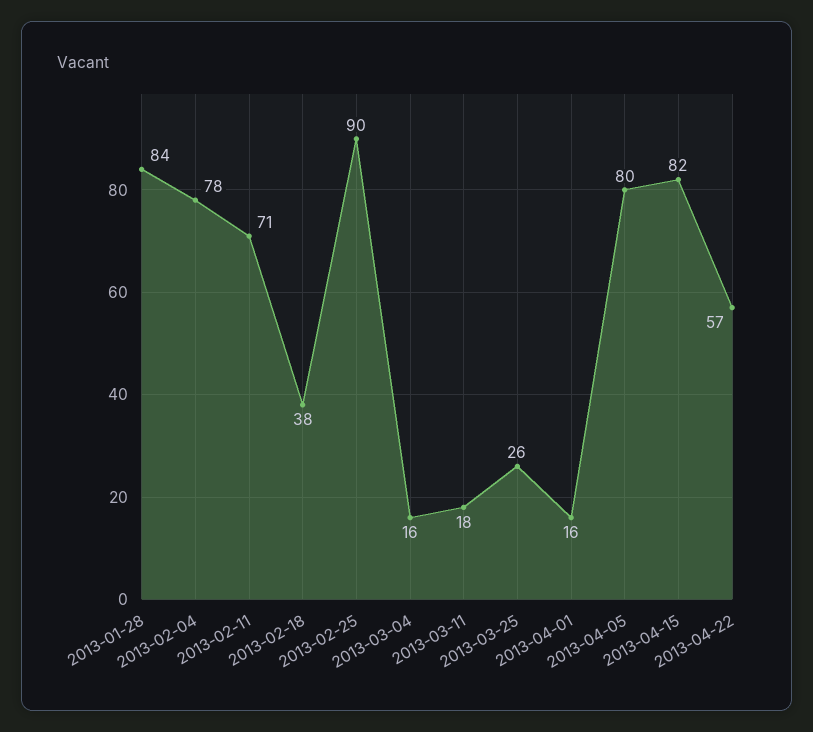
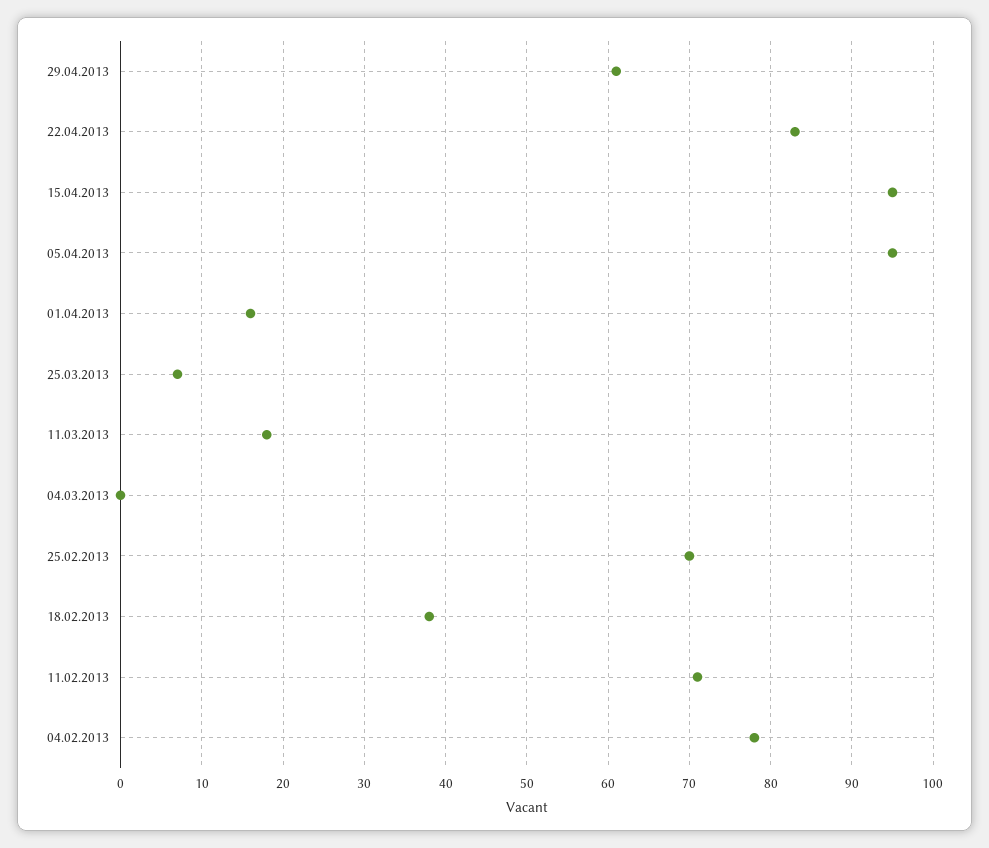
2013-01-28: 84 -> none
2013-02-25: 90 -> 70
2013-03-04: 16 -> 0
2013-03-25: 26 -> 7
2013-04-05: 80 -> 95
2013-04-15: 82 -> 95
2013-04-22: 57 -> 83
29.04.2013: none -> 61

